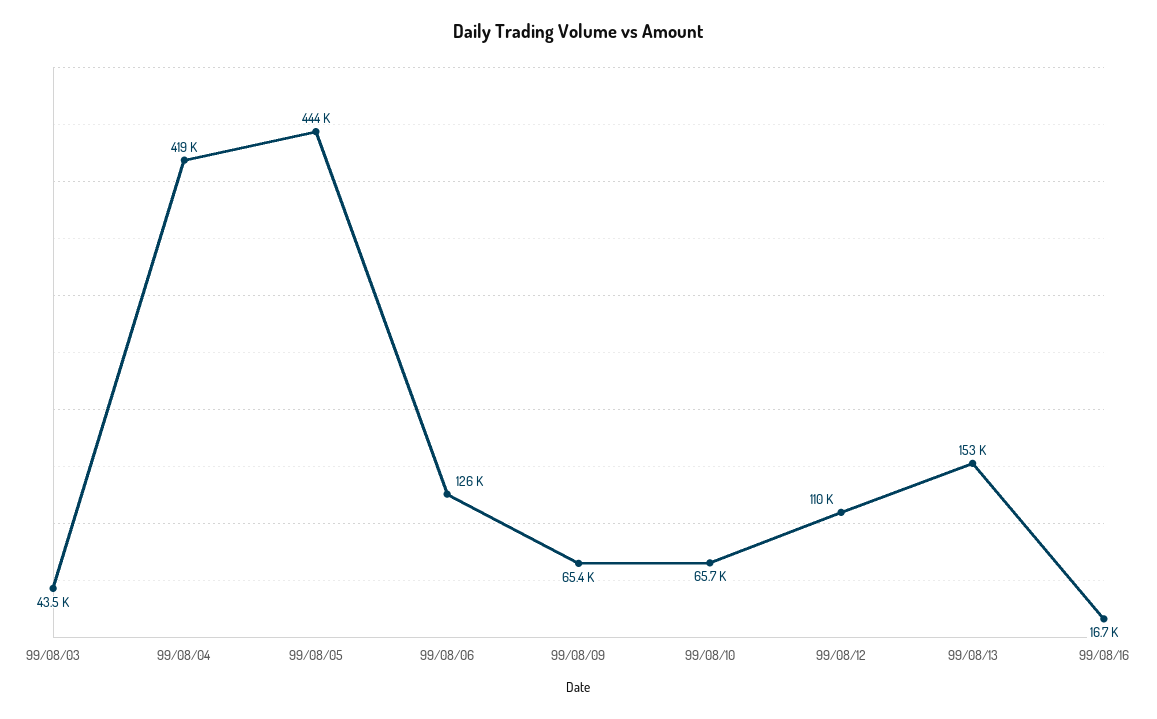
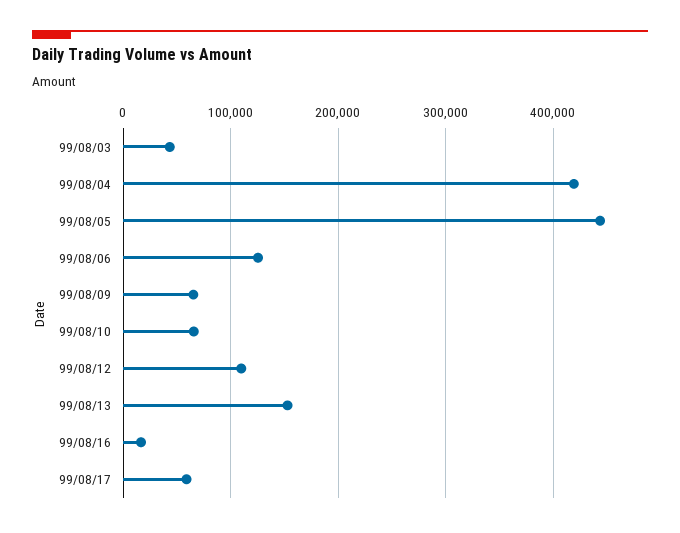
99/08/17: none -> 60000

